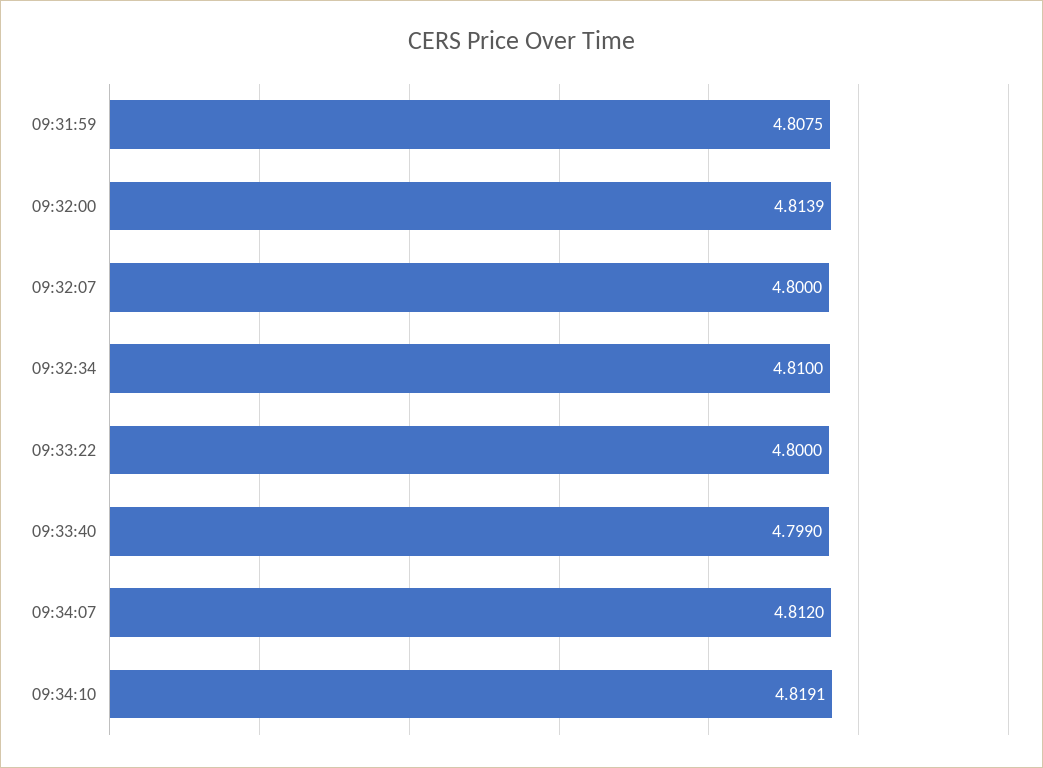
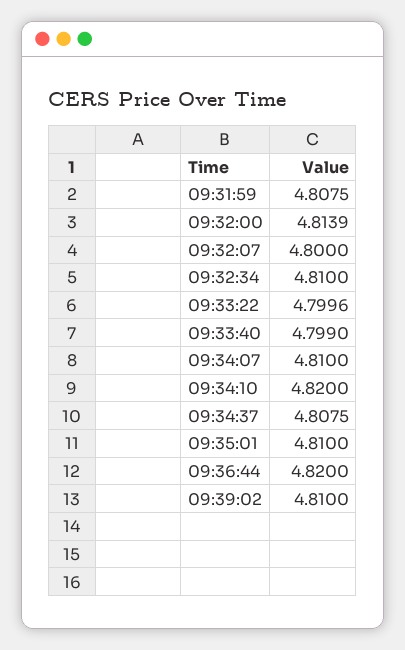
09:33:22: 4.8 -> 4.7996
09:34:07: 4.812 -> 4.81
09:34:10: 4.8191 -> 4.82
09:34:37: none -> 4.8075
09:35:01: none -> 4.81
09:36:44: none -> 4.82
09:39:02: none -> 4.81

